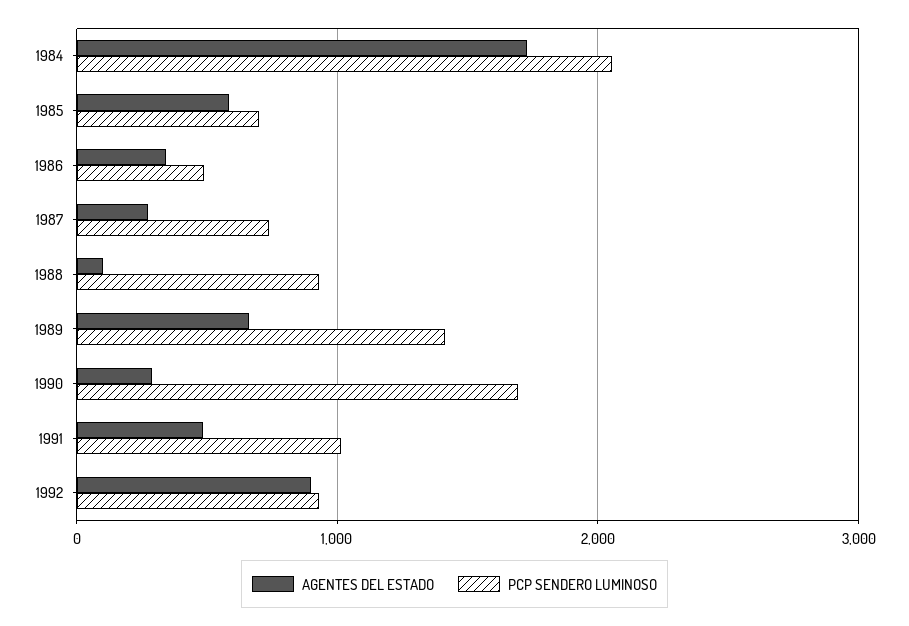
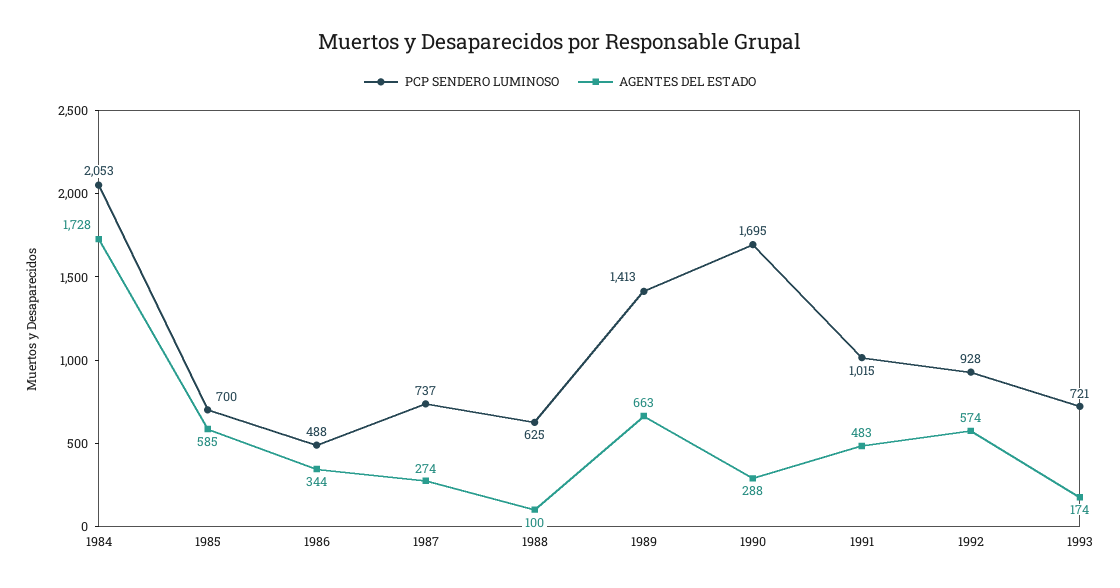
PCP SENDERO LUMINOSO, 1988: 900 -> 625
AGENTES DEL ESTADO, 1992: 900 -> 574
PCP SENDERO LUMINOSO, 1993: none -> 721
AGENTES DEL ESTADO, 1993: none -> 174

